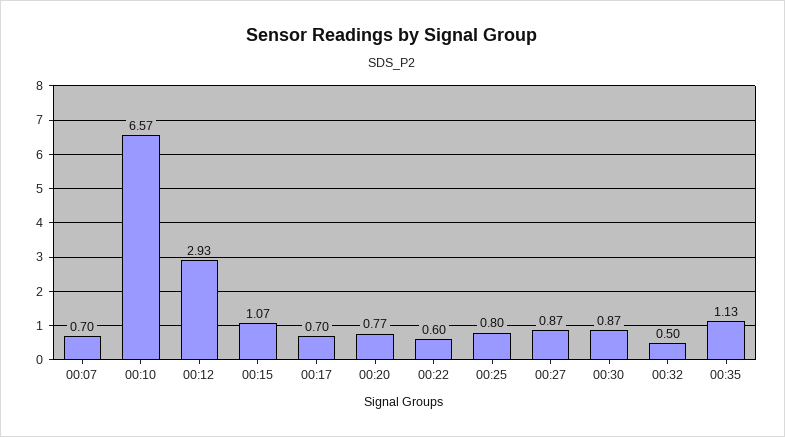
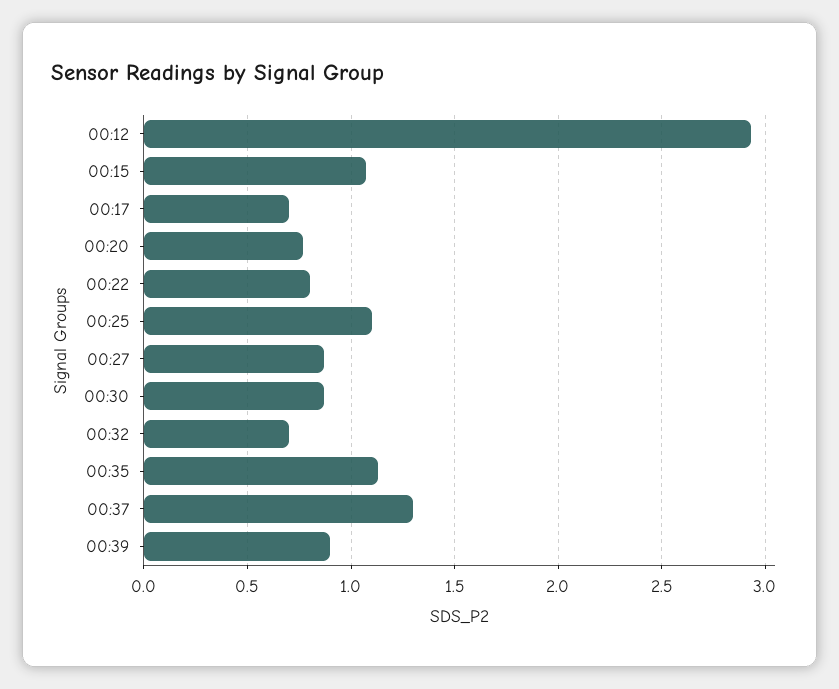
00:07: 0.7 -> none
00:10: 6.57 -> none
00:22: 0.6 -> 0.8
00:25: 0.8 -> 1.1
00:32: 0.5 -> 0.7
00:37: none -> 1.3
00:39: none -> 0.9

